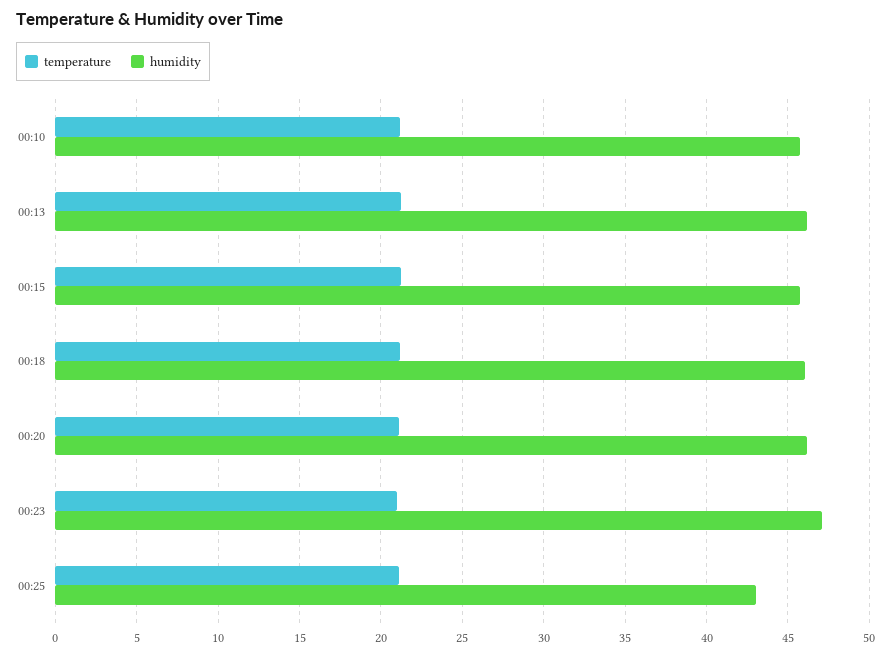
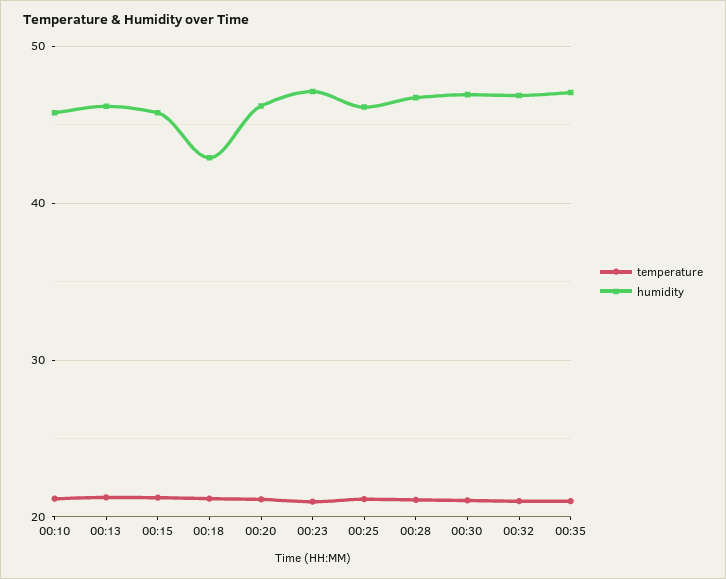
humidity, 00:18: 46 -> 43
humidity, 00:25: 43 -> 46
temperature, 00:28: none -> 21
humidity, 00:28: none -> 47
temperature, 00:30: none -> 21
humidity, 00:30: none -> 47
temperature, 00:32: none -> 21
humidity, 00:32: none -> 47
temperature, 00:35: none -> 21
humidity, 00:35: none -> 47

